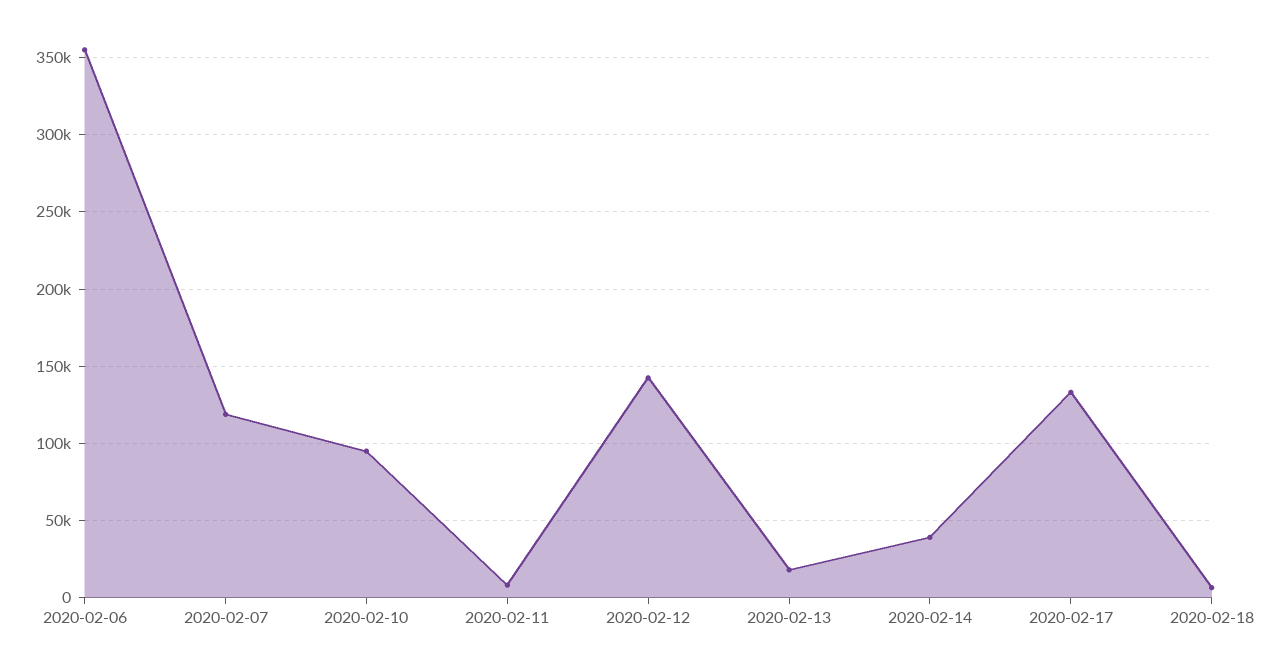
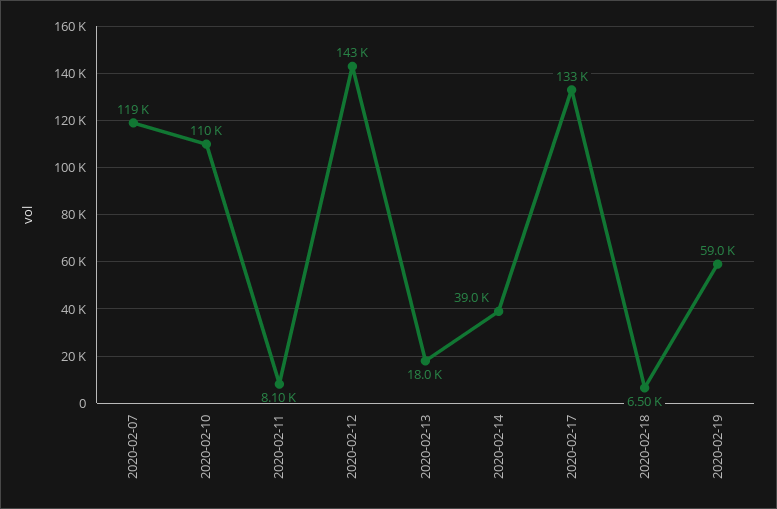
2020-02-06: 355000 -> none
2020-02-10: 95000 -> 110000
2020-02-19: none -> 59000

